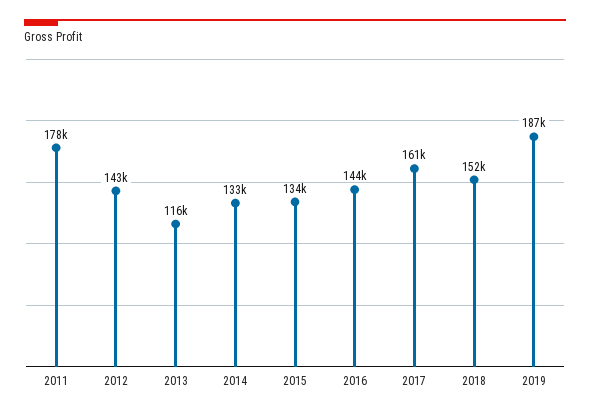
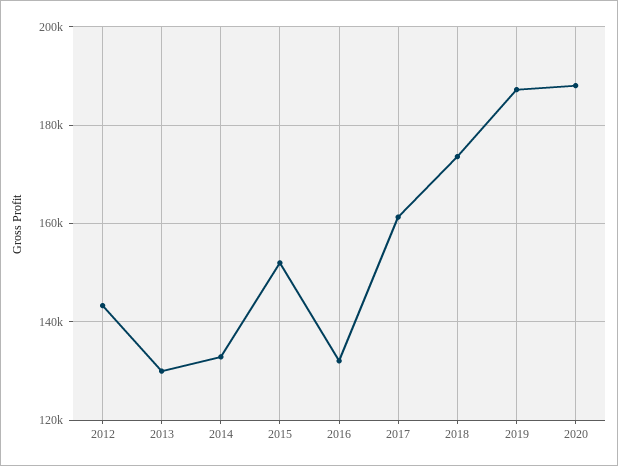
2011: 178000 -> none
2013: 116000 -> 130000
2015: 134000 -> 152000
2016: 144000 -> 132000
2018: 152000 -> 174000
2020: none -> 188000

